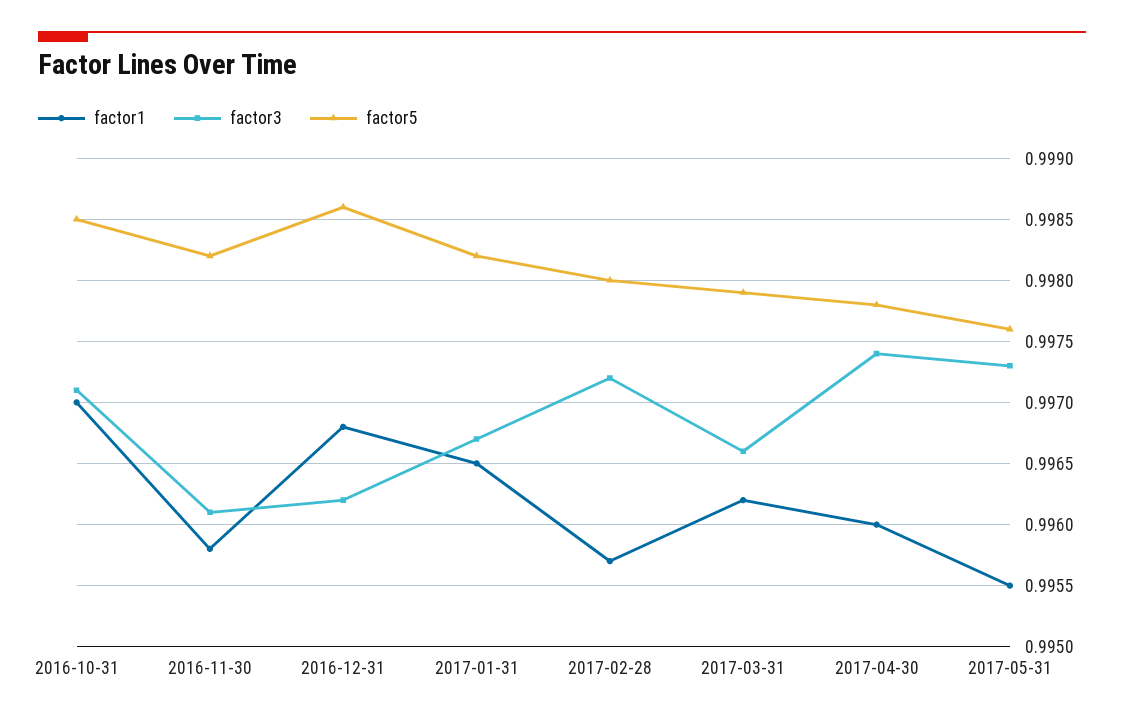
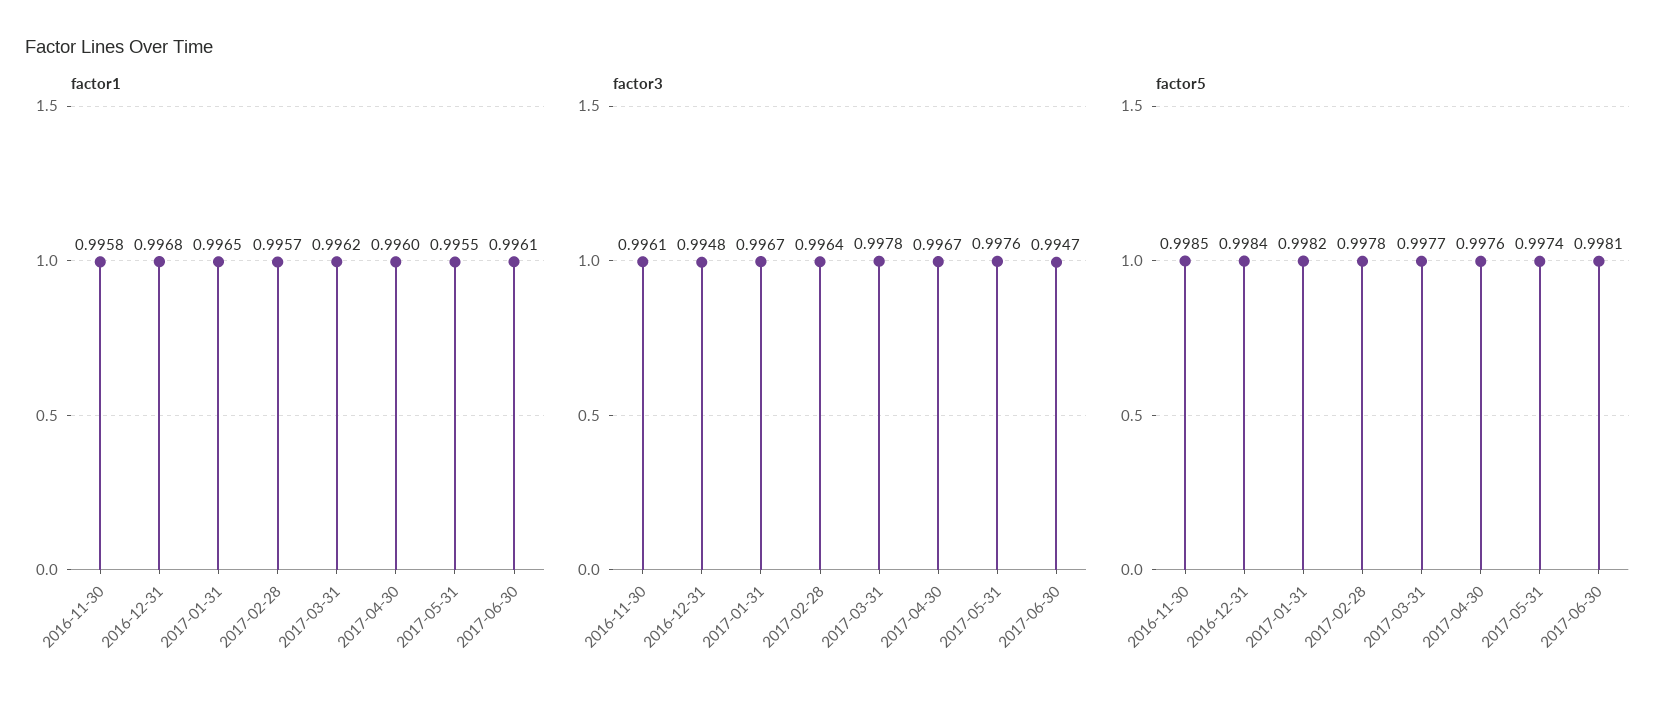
factor1, 2016-10-31: 0.997 -> none
factor3, 2016-10-31: 0.9971 -> none
factor5, 2016-10-31: 0.9985 -> none
factor5, 2016-11-30: 0.9982 -> 0.9985
factor3, 2016-12-31: 0.9962 -> 0.9948
factor5, 2016-12-31: 0.9986 -> 0.9984
factor3, 2017-02-28: 0.9972 -> 0.9964
factor5, 2017-02-28: 0.998 -> 0.9978
factor3, 2017-03-31: 0.9966 -> 0.9978
factor5, 2017-03-31: 0.9979 -> 0.9977
factor3, 2017-04-30: 0.9974 -> 0.9967
factor5, 2017-04-30: 0.9978 -> 0.9976
factor3, 2017-05-31: 0.9973 -> 0.9976
factor5, 2017-05-31: 0.9976 -> 0.9974
factor1, 2017-06-30: none -> 0.9961
factor3, 2017-06-30: none -> 0.9947
factor5, 2017-06-30: none -> 0.9981

